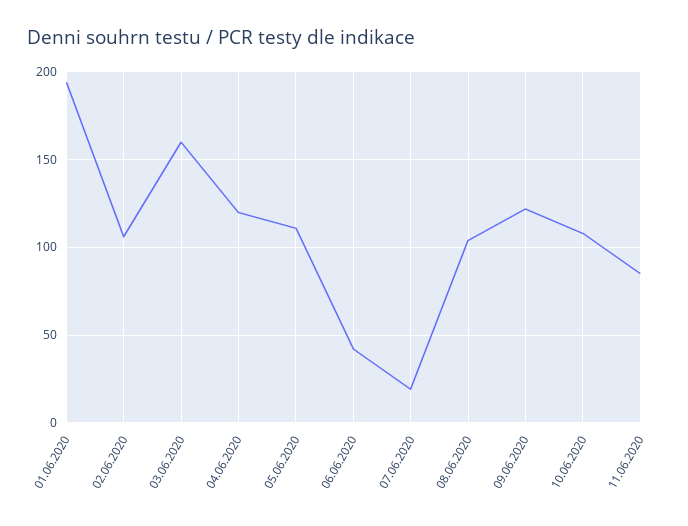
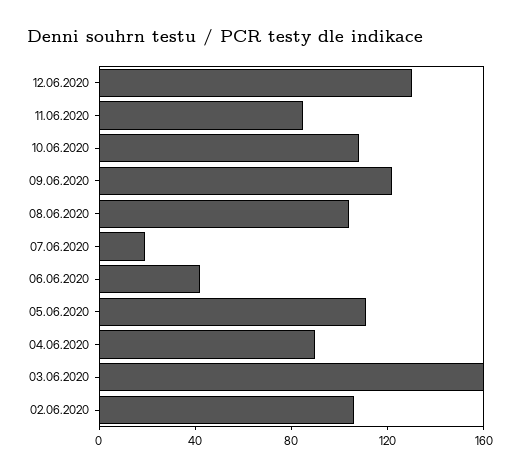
01.06.2020: 195 -> none
04.06.2020: 120 -> 90
12.06.2020: none -> 130

